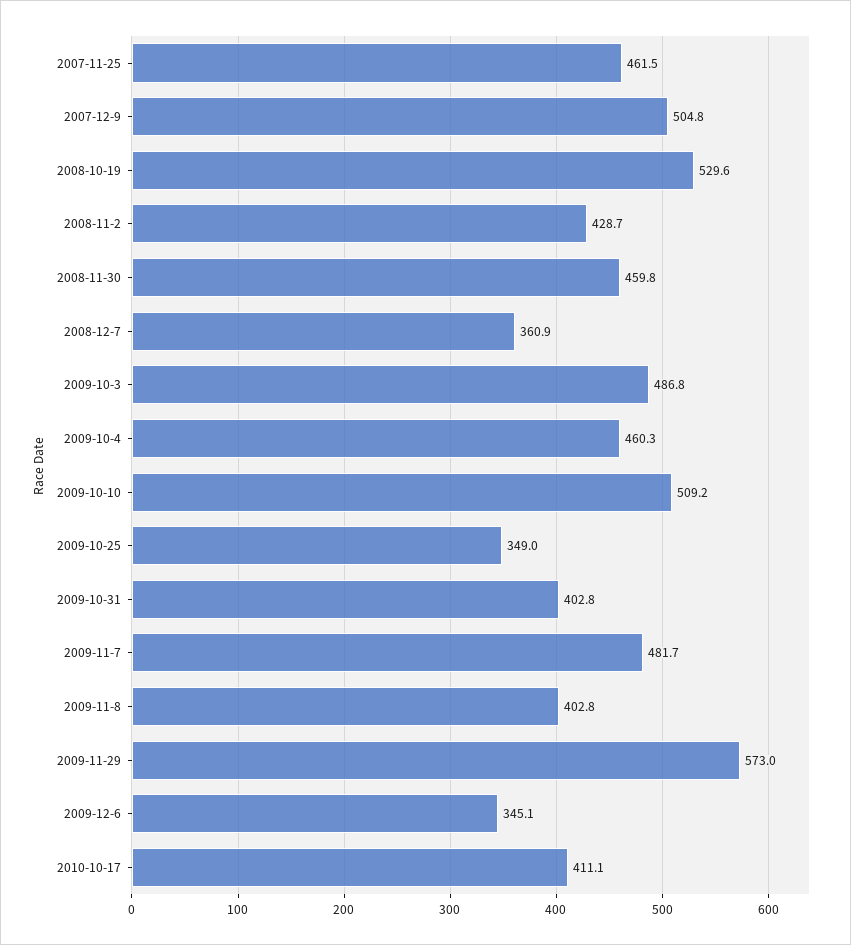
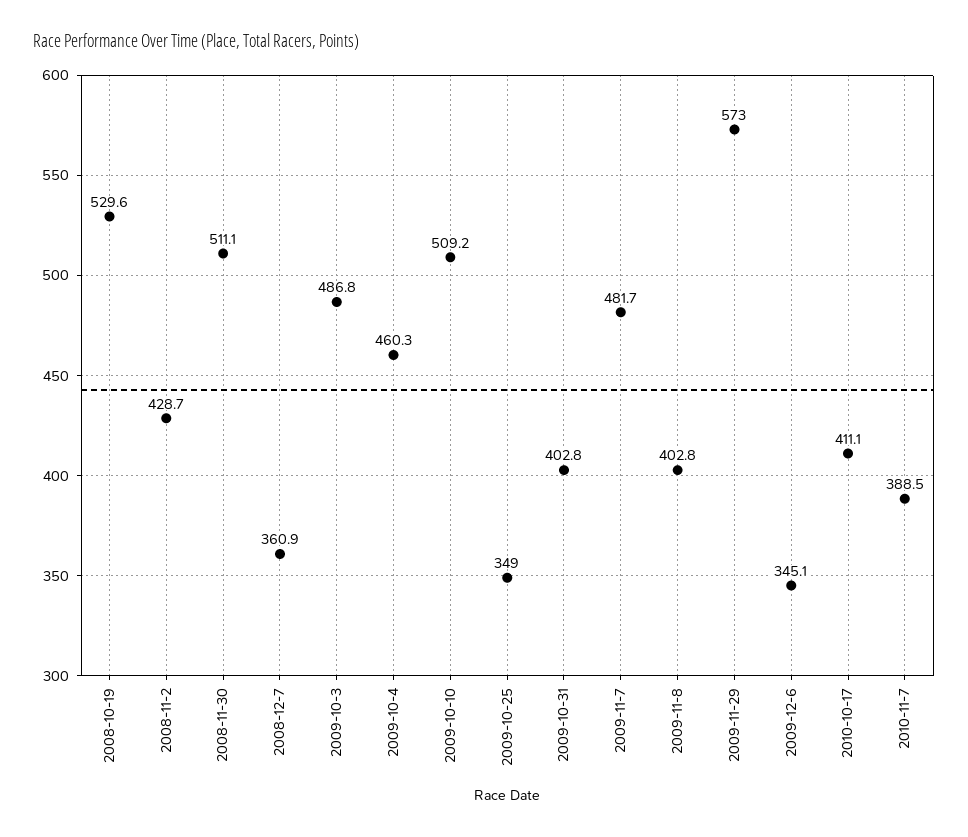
2007-11-25: 461.5 -> none
2007-12-9: 504.8 -> none
2008-11-30: 459.8 -> 511.1
2010-11-7: none -> 388.5

